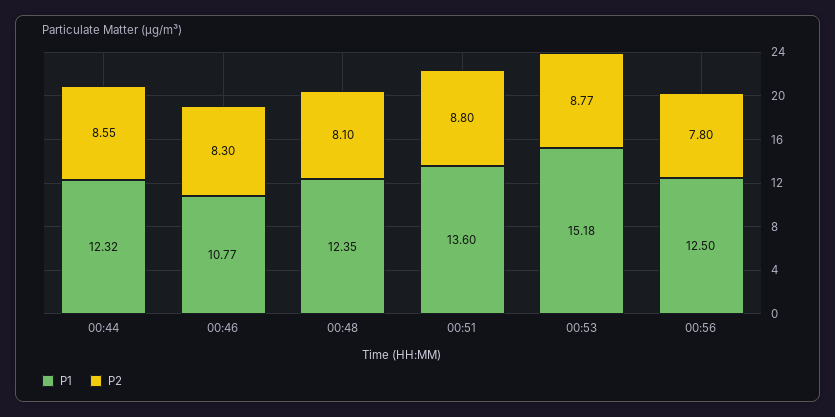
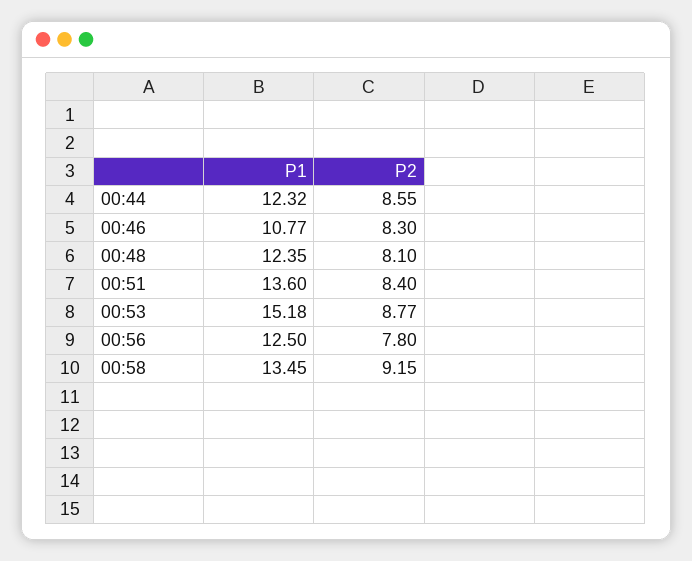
P2, 00:51: 8.8 -> 8.4
P1, 00:58: none -> 13.45
P2, 00:58: none -> 9.15

